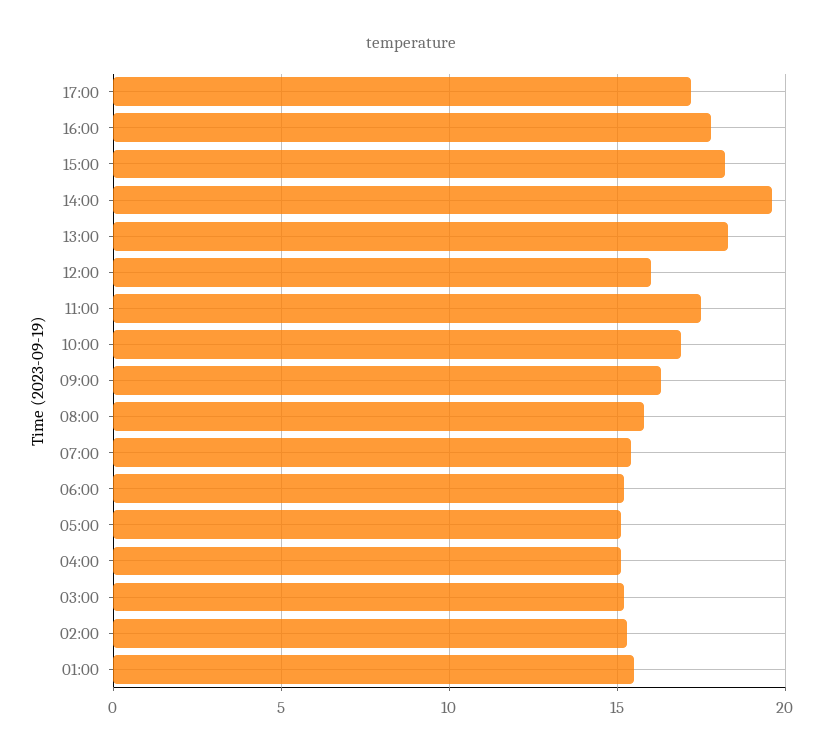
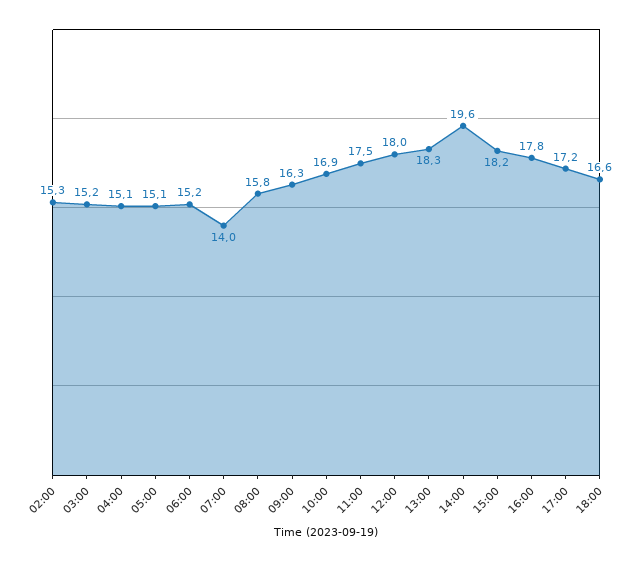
12:00: 16 -> 18
07:00: 15.5 -> 14
01:00: 15.5 -> none
18:00: none -> 16.6

